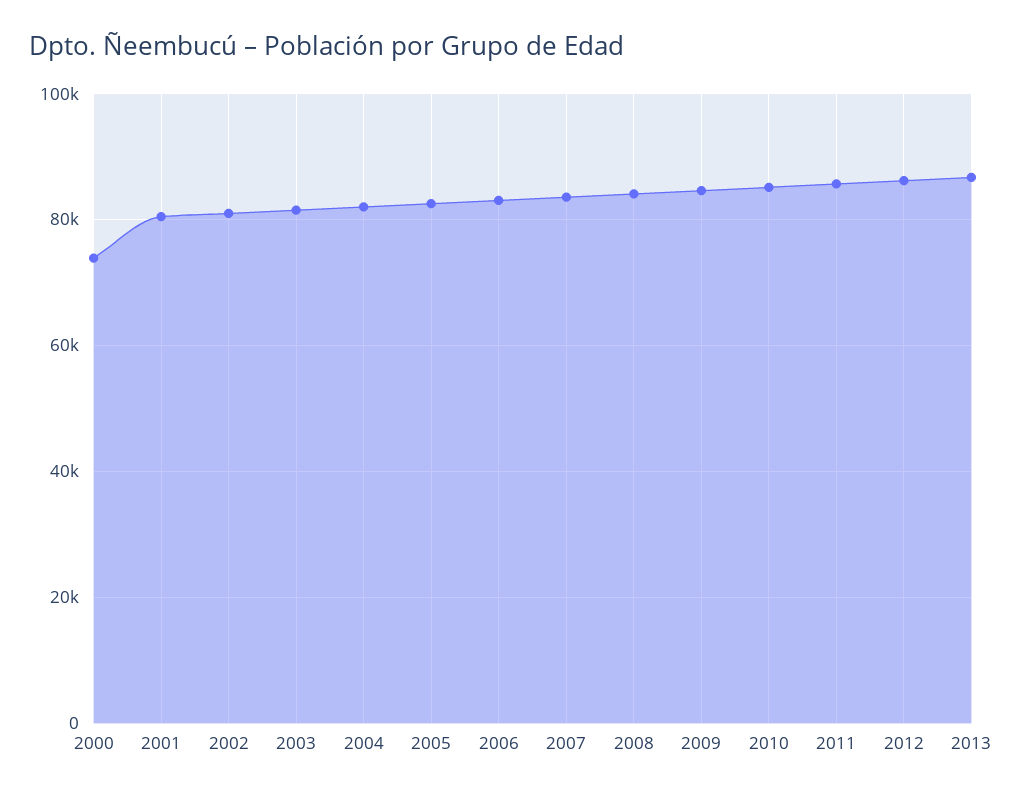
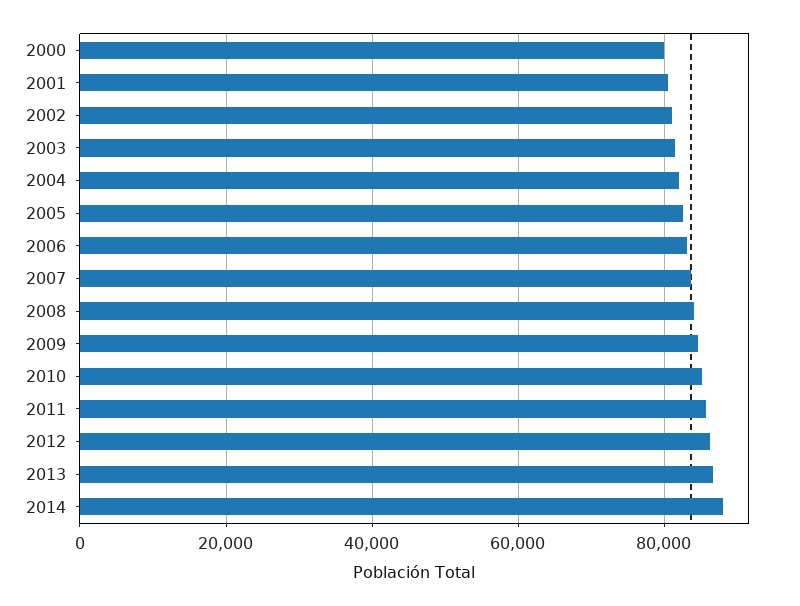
2000: 74000 -> 80000
2014: none -> 88000

